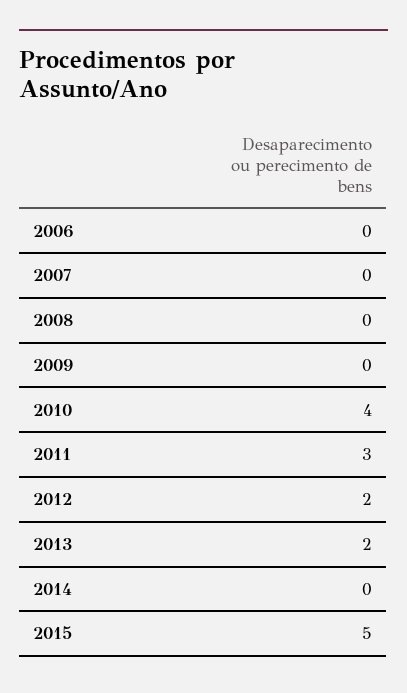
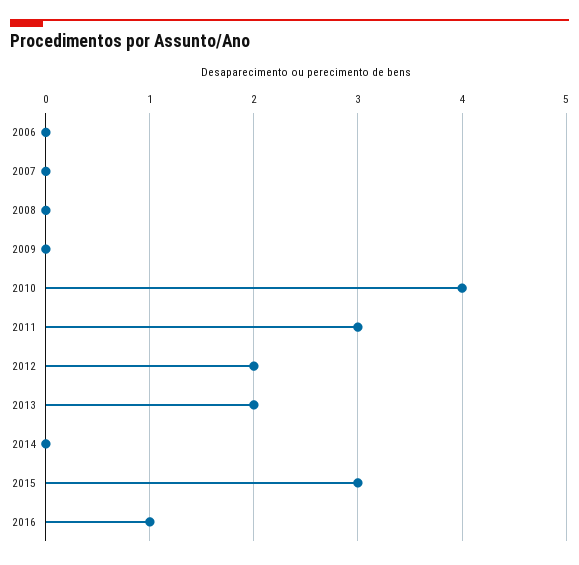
2015: 5 -> 3
2016: none -> 1

